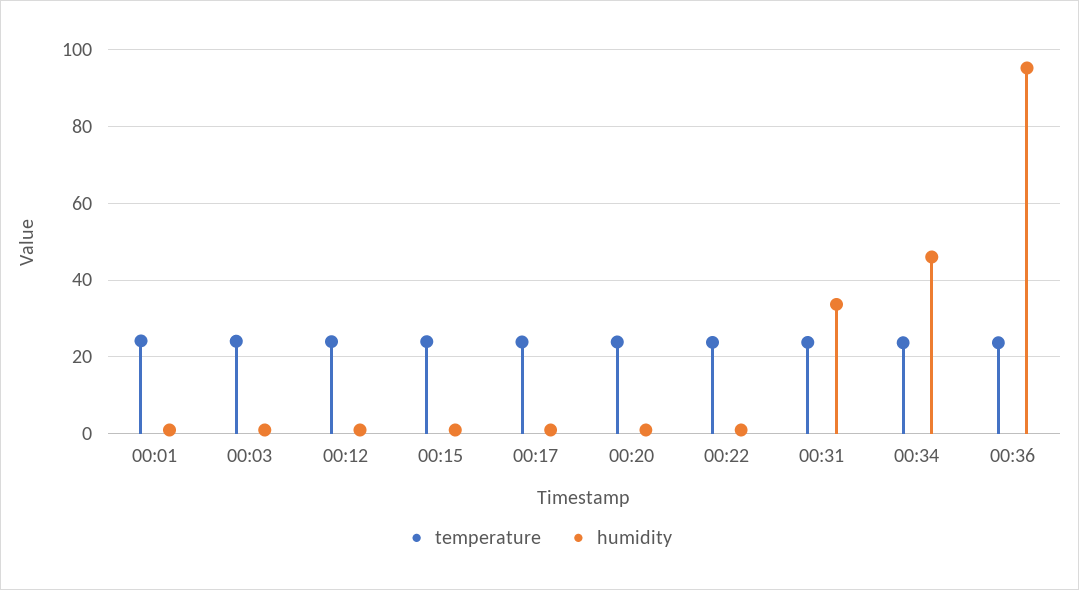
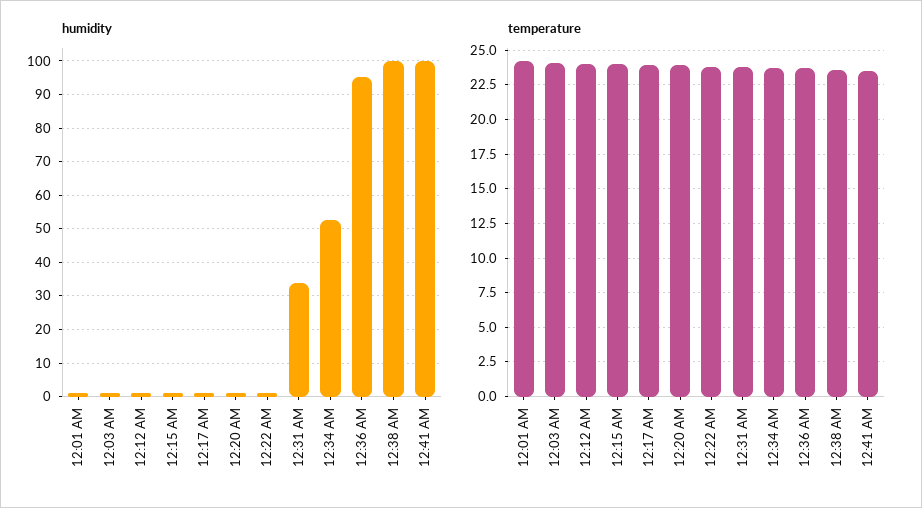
humidity, 00:34: 46 -> 52
humidity, 12:38 AM: none -> 100
humidity, 12:41 AM: none -> 100
temperature, 12:38 AM: none -> 23.5
temperature, 12:41 AM: none -> 23.5

